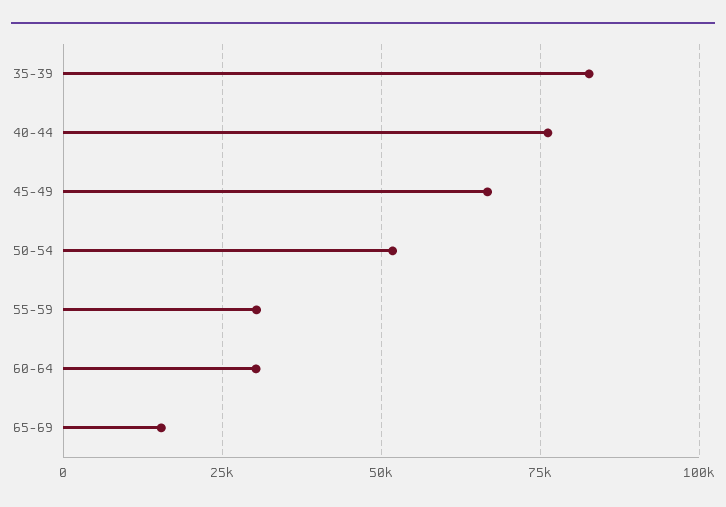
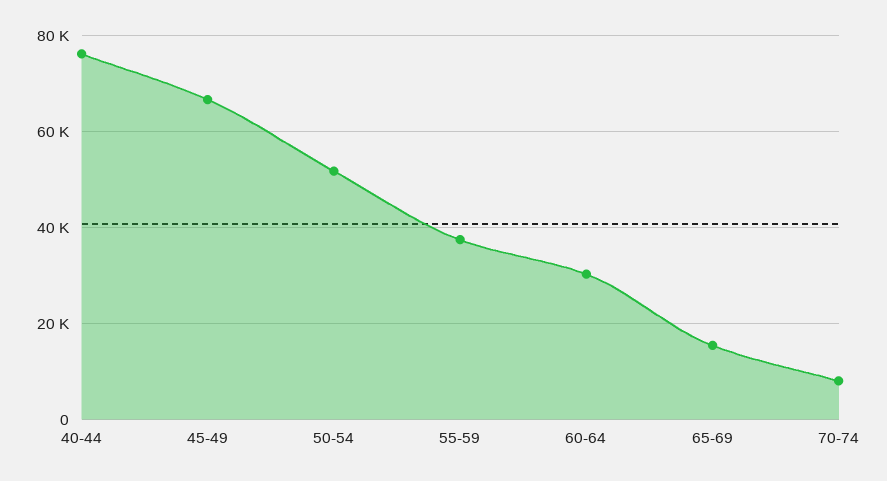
35-39: 82500 -> none
55-59: 30000 -> 38000
70-74: none -> 8000

